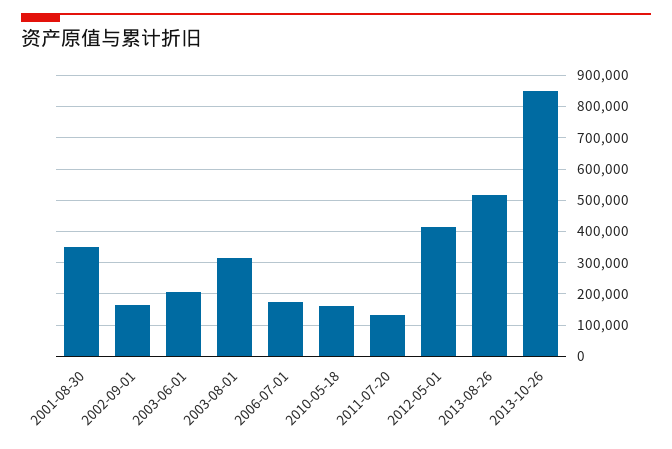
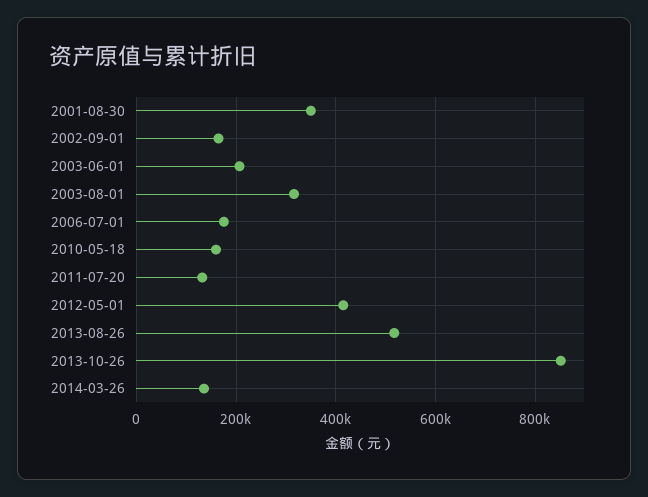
2014-03-26: none -> 140000

